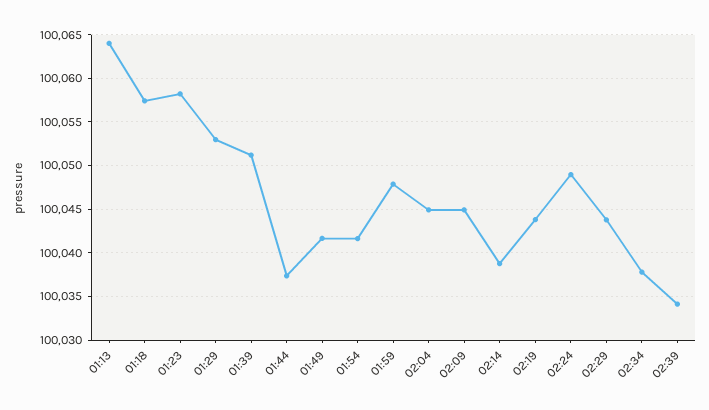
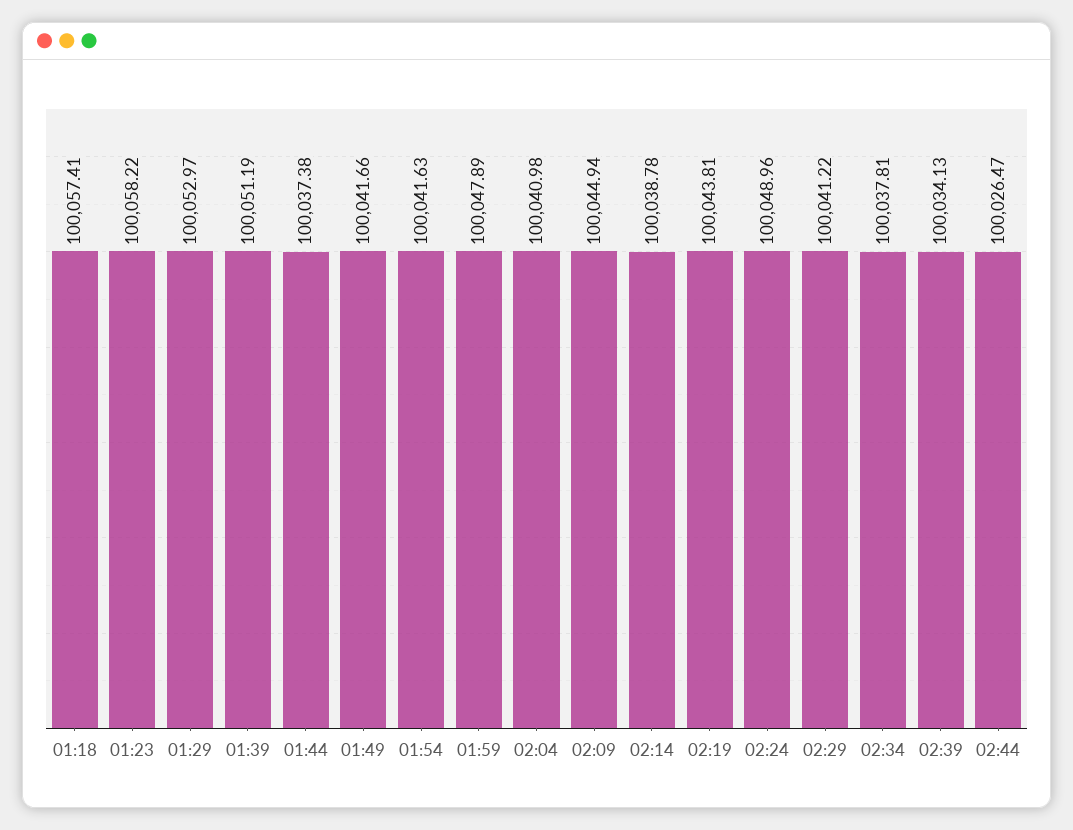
01:13: 100064 -> none
02:04: 100045 -> 100040.98
02:29: 100044 -> 100041.22
02:44: none -> 100026.47

